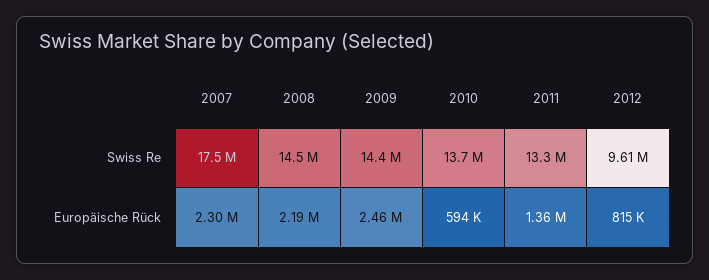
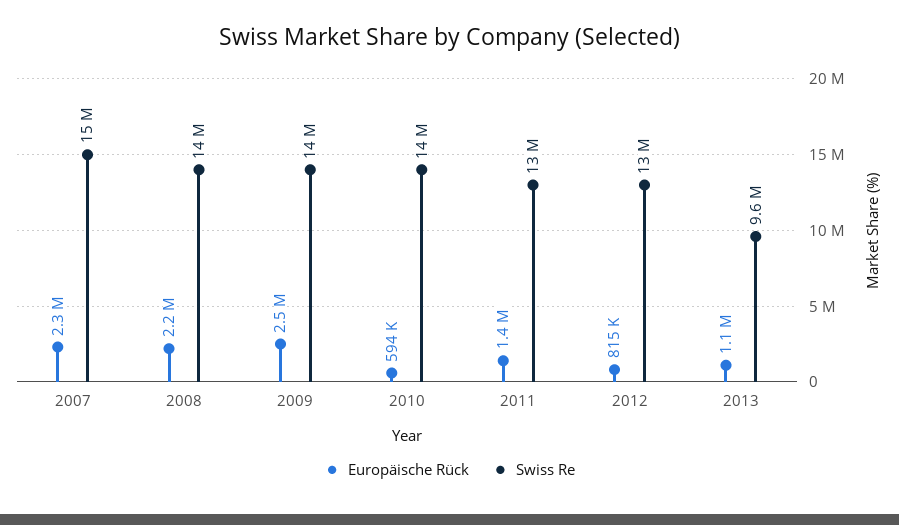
Swiss Re, 2007: 17500000 -> 15000000
Swiss Re, 2012: 9610000 -> 13000000
Europäische Rück, 2013: none -> 1100000
Swiss Re, 2013: none -> 9600000

